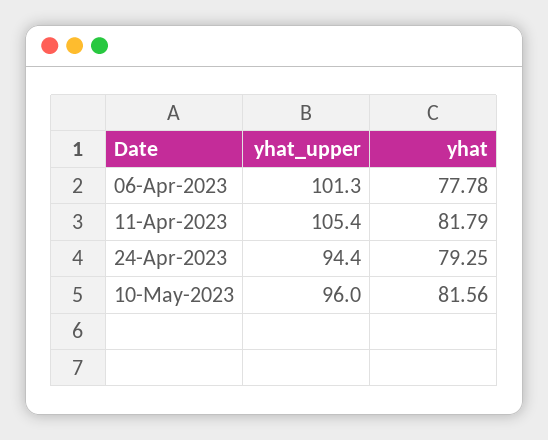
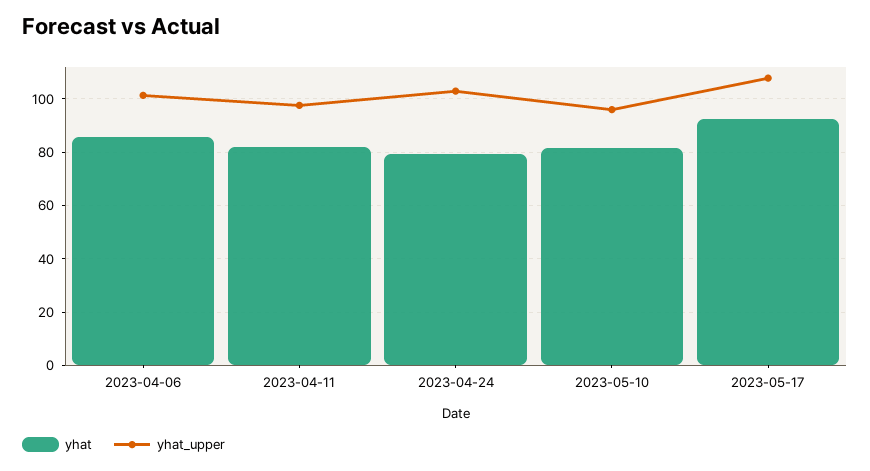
yhat, 06-Apr-2023: 77.78 -> 85
yhat_upper, 11-Apr-2023: 105.4 -> 97.5
yhat_upper, 24-Apr-2023: 94.4 -> 102.5
yhat, 2023-05-17: none -> 92.5
yhat_upper, 2023-05-17: none -> 107.5

